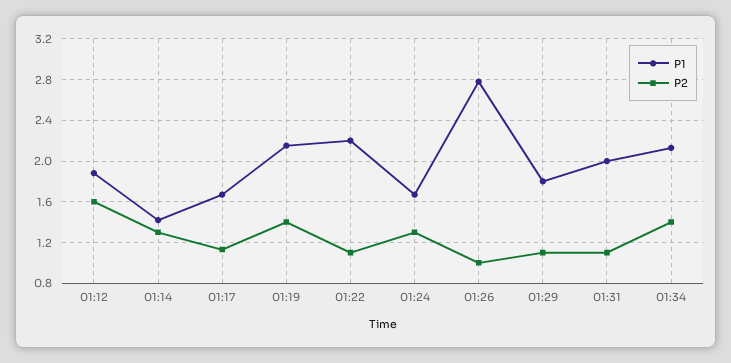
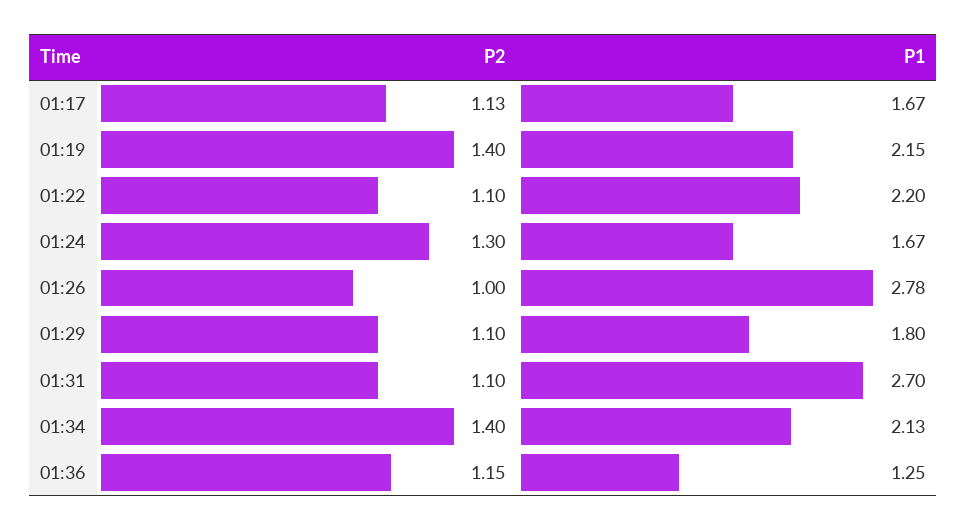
P1, 01:12: 1.9 -> none
P2, 01:12: 1.6 -> none
P1, 01:14: 1.4 -> none
P2, 01:14: 1.3 -> none
P1, 01:31: 2 -> 2.7
P2, 01:36: none -> 1.15
P1, 01:36: none -> 1.25

